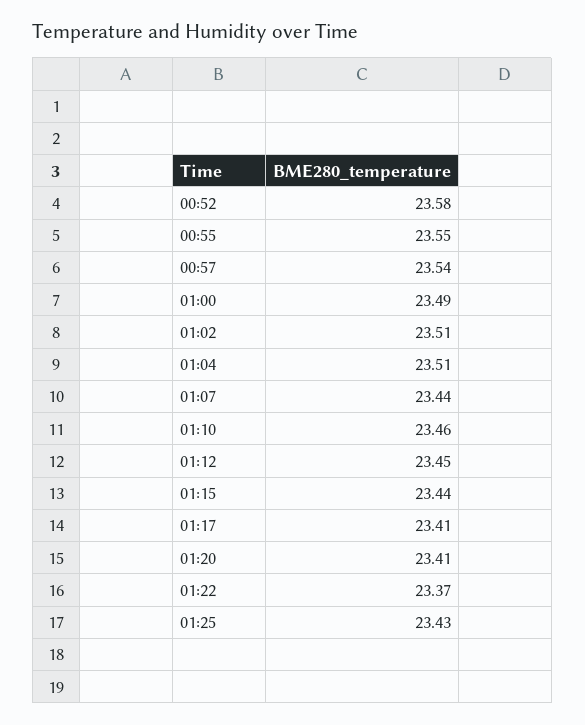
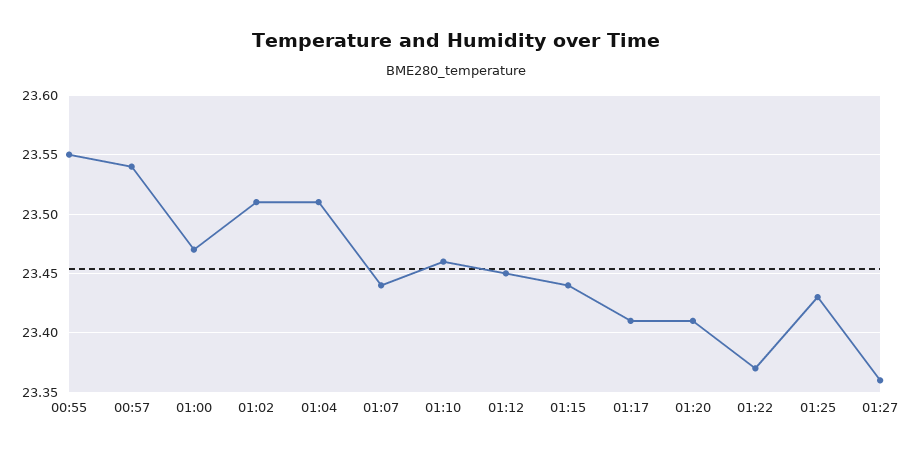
00:52: 23.58 -> none
01:00: 23.49 -> 23.47
01:27: none -> 23.36

